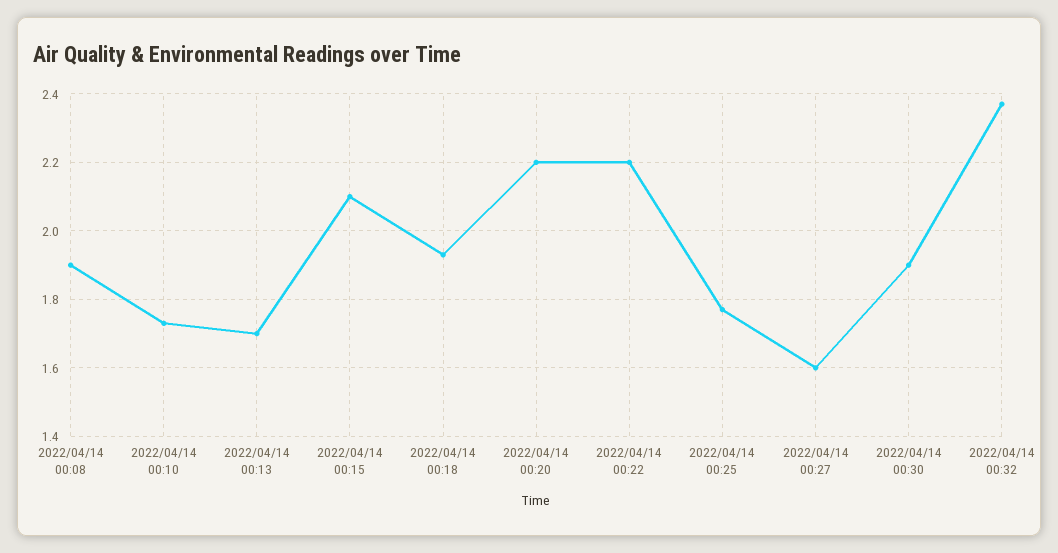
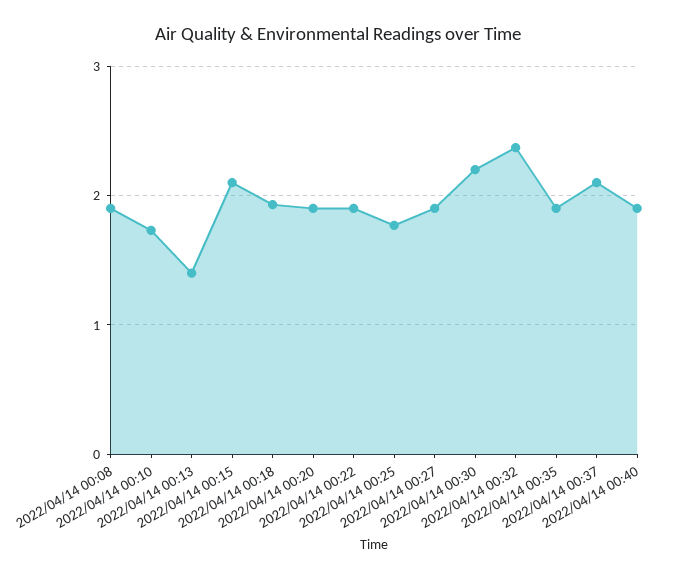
2022/04/14 00:13: 1.7 -> 1.4
2022/04/14 00:20: 2.2 -> 1.9
2022/04/14 00:22: 2.2 -> 1.9
2022/04/14 00:27: 1.6 -> 1.9
2022/04/14 00:30: 1.9 -> 2.2
2022/04/14 00:35: none -> 1.9
2022/04/14 00:37: none -> 2.1
2022/04/14 00:40: none -> 1.9

